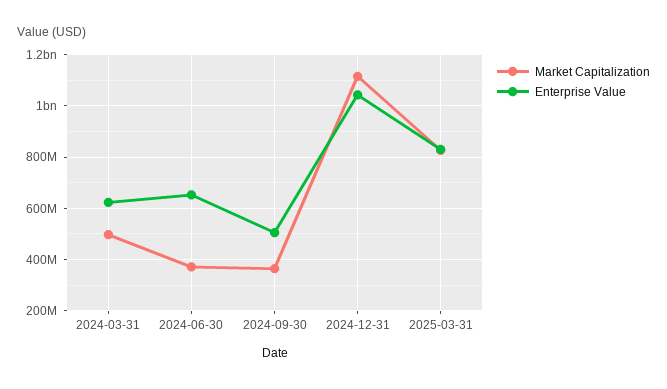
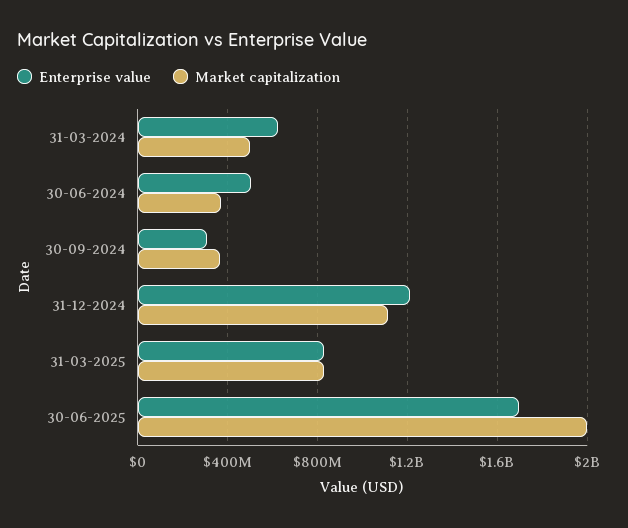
Enterprise Value, 2024-06-30: 650000000 -> 500000000
Enterprise Value, 2024-09-30: 500000000 -> 300000000
Enterprise Value, 2024-12-31: 1050000000 -> 1200000000
Enterprise Value, 30-06-2025: none -> 1700000000
Market Capitalization, 30-06-2025: none -> 2000000000

